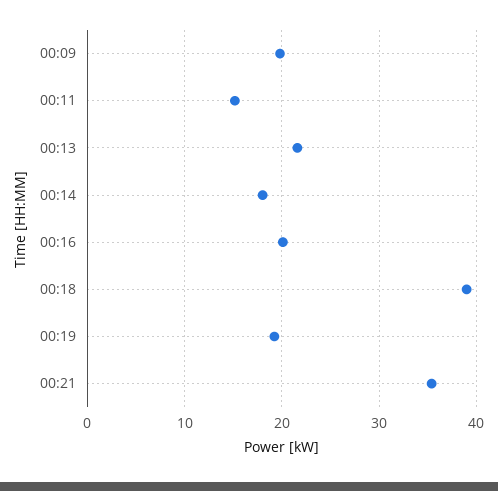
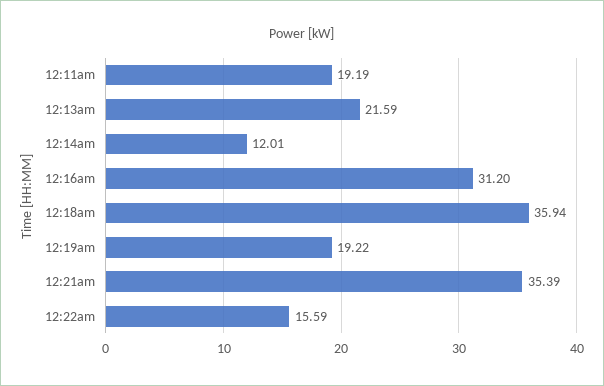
00:09: 20 -> none
00:11: 15 -> 19.19
00:14: 18 -> 12.01
00:16: 20 -> 31.2
00:18: 39 -> 35.94
12:22am: none -> 15.59

